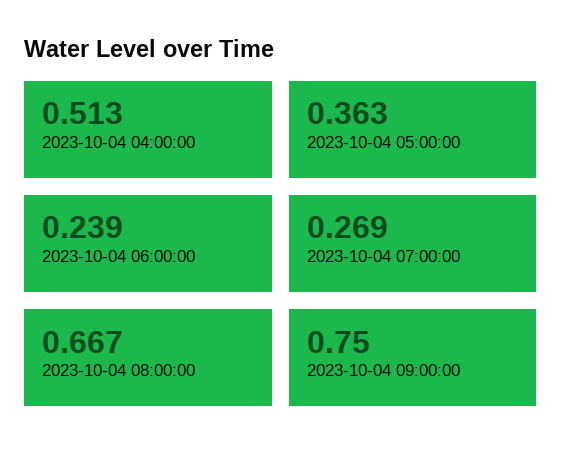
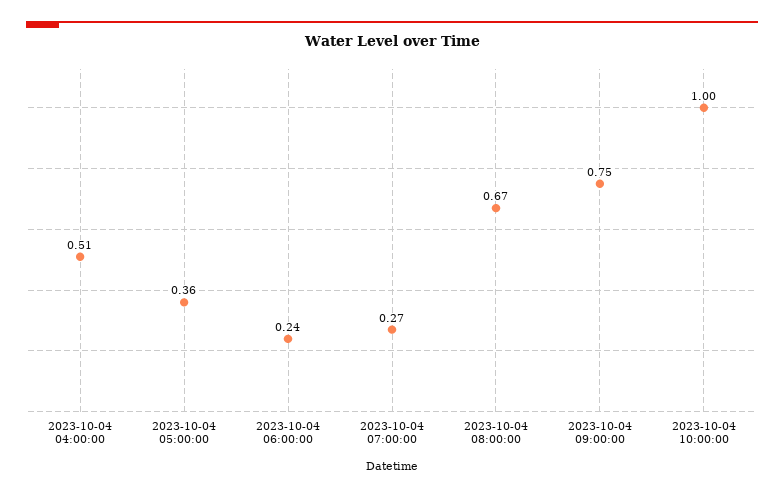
2023-10-04 10:00:00: none -> 1

